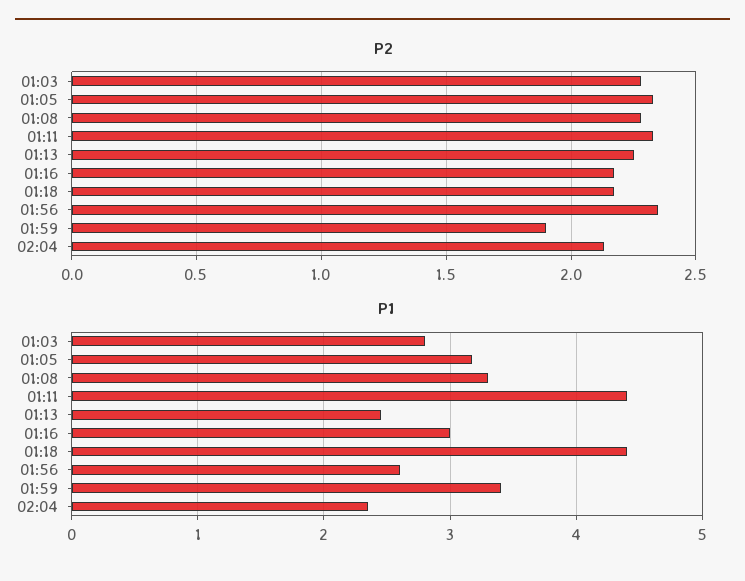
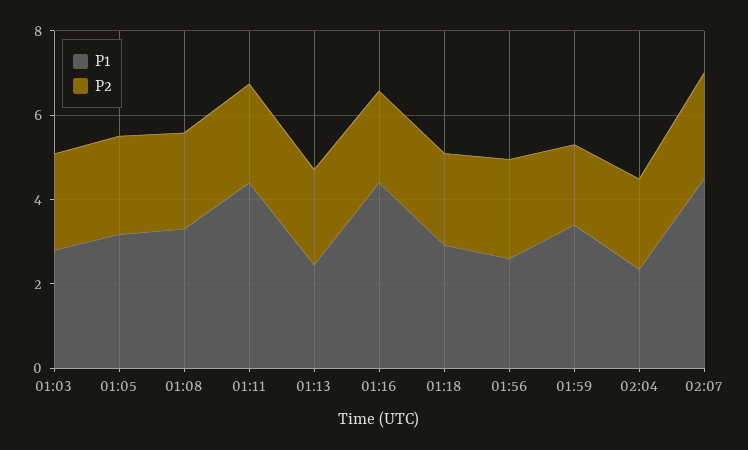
P1, 01:16: 3 -> 4.5
P1, 01:18: 4.4 -> 3
P1, 02:07: none -> 4.5
P2, 02:07: none -> 2.5

